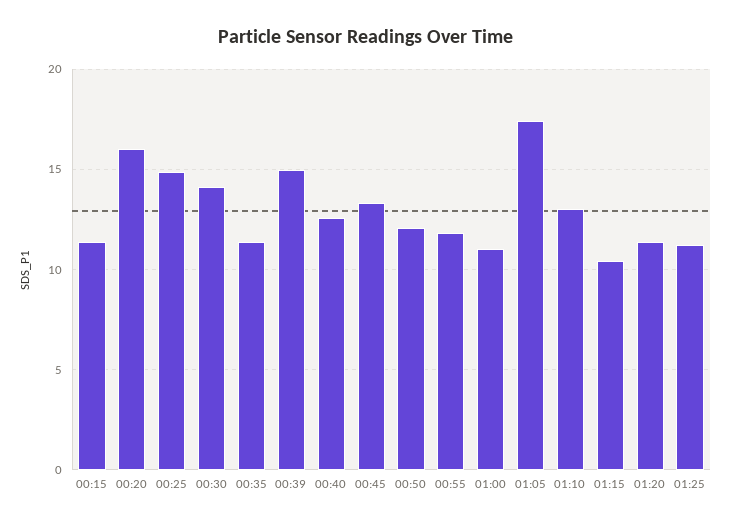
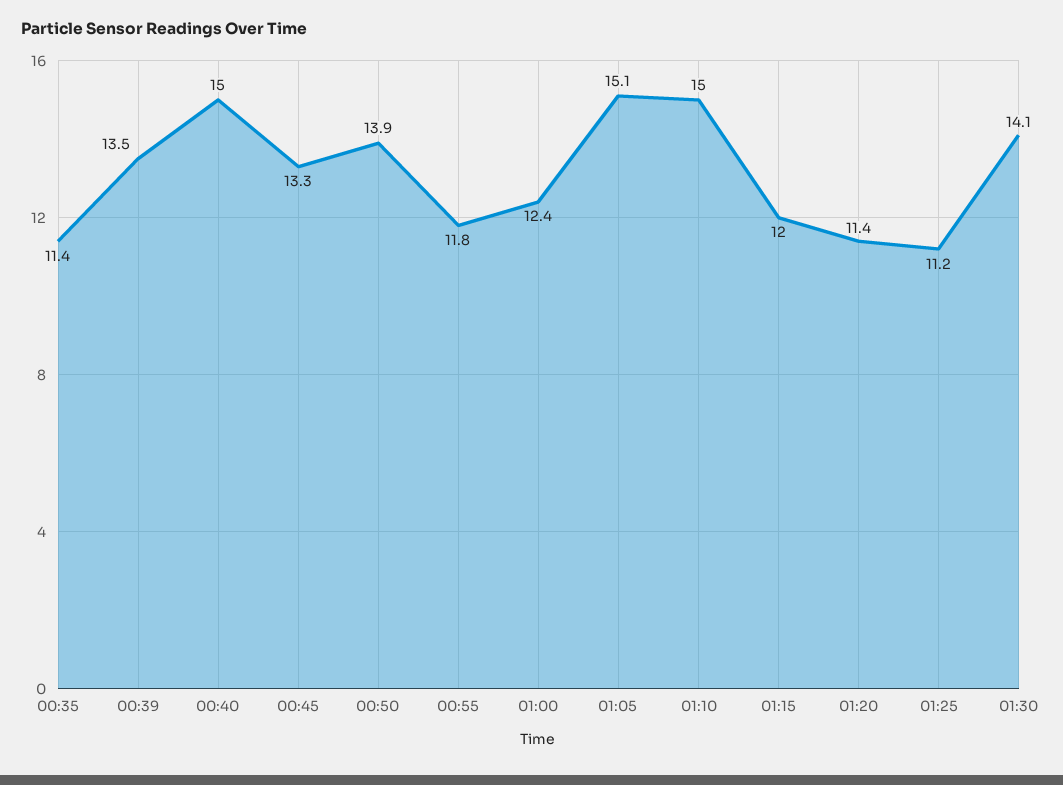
00:15: 11.5 -> none
00:20: 16 -> none
00:25: 15 -> none
00:30: 14 -> none
00:39: 15 -> 13.5
00:40: 12.5 -> 15
00:50: 12 -> 13.9
01:00: 11 -> 12.4
01:05: 17.5 -> 15.1
01:10: 13 -> 15
01:15: 10.5 -> 12
01:30: none -> 14.1

